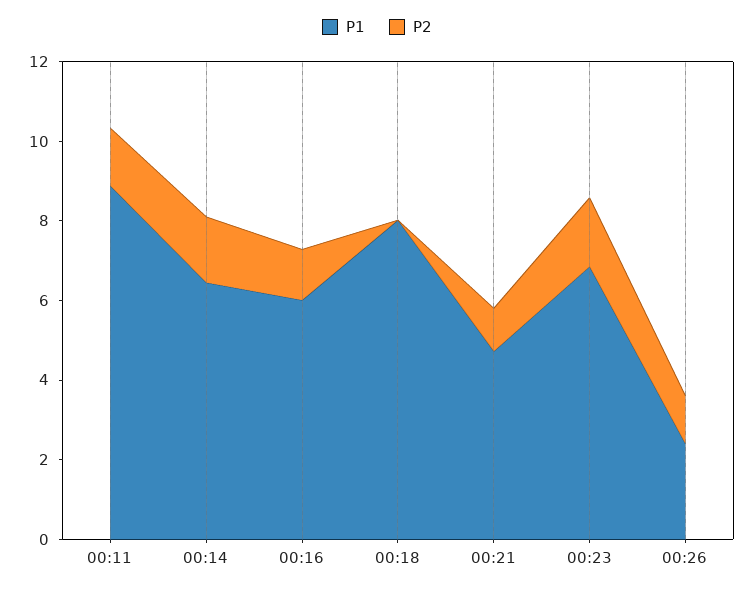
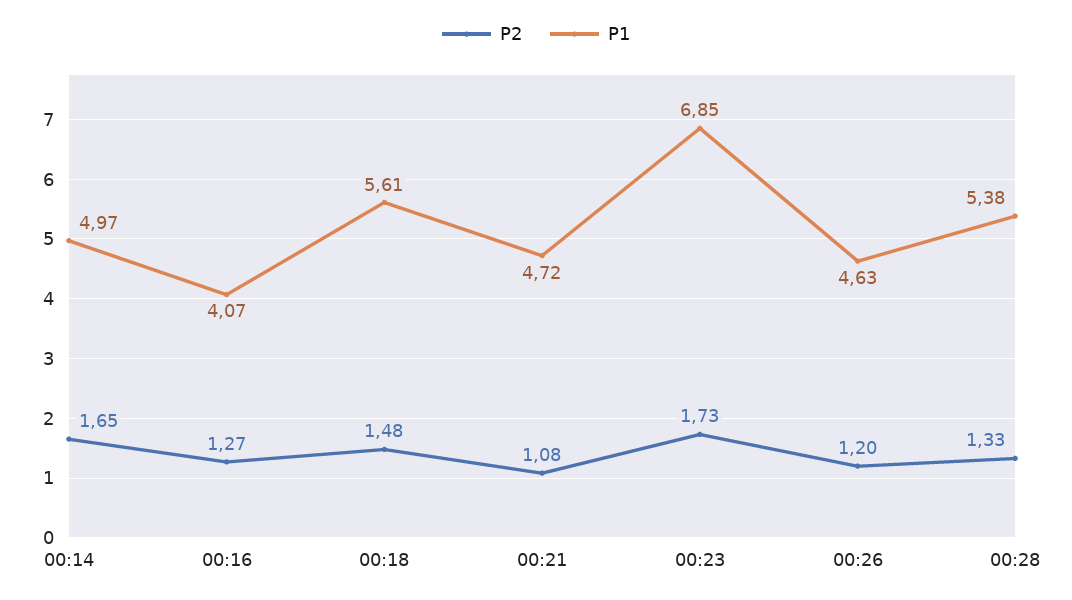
P1, 00:11: 9 -> none
P2, 00:11: 1.5 -> none
P1, 00:14: 6.5 -> 4.97
P1, 00:16: 6 -> 4.07
P1, 00:18: 8 -> 5.61
P2, 00:18: 0 -> 1.48
P1, 00:26: 2.5 -> 4.63
P2, 00:28: none -> 1.33
P1, 00:28: none -> 5.38

